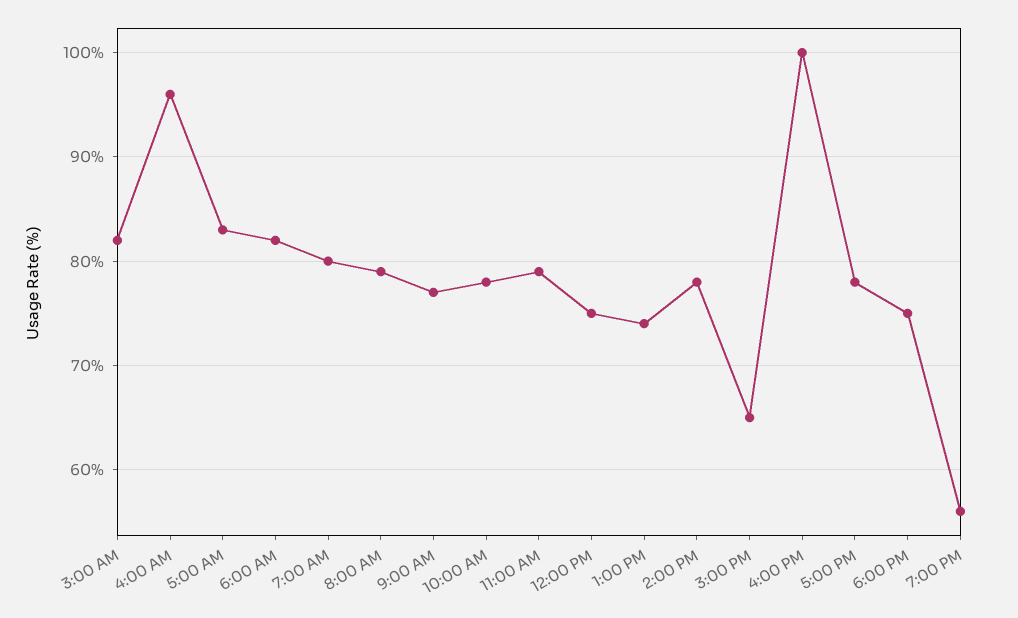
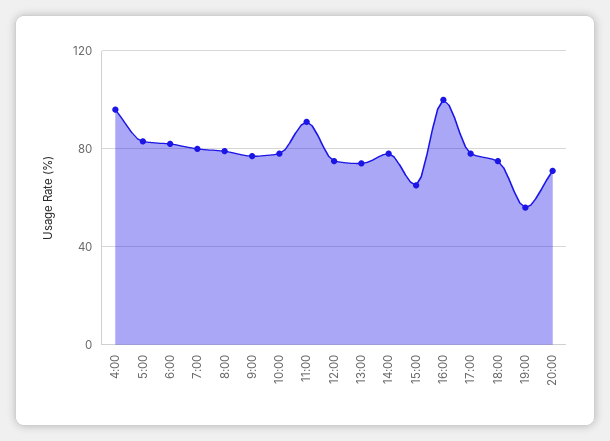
3:00 AM: 82 -> none
11:00 AM: 79 -> 90
20:00: none -> 70

